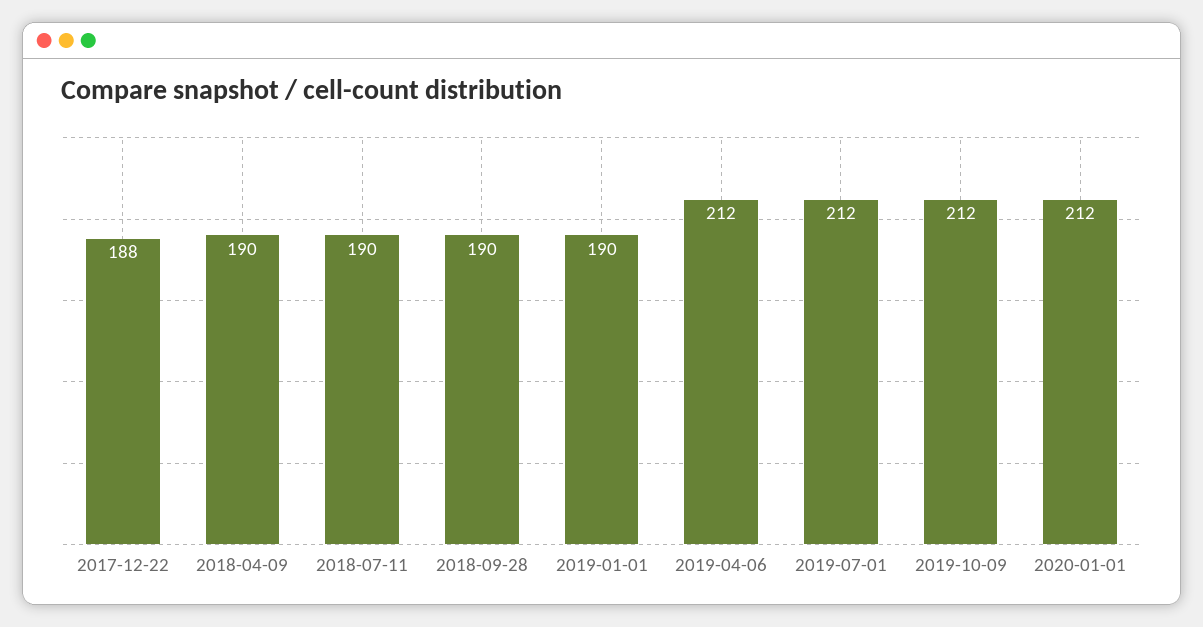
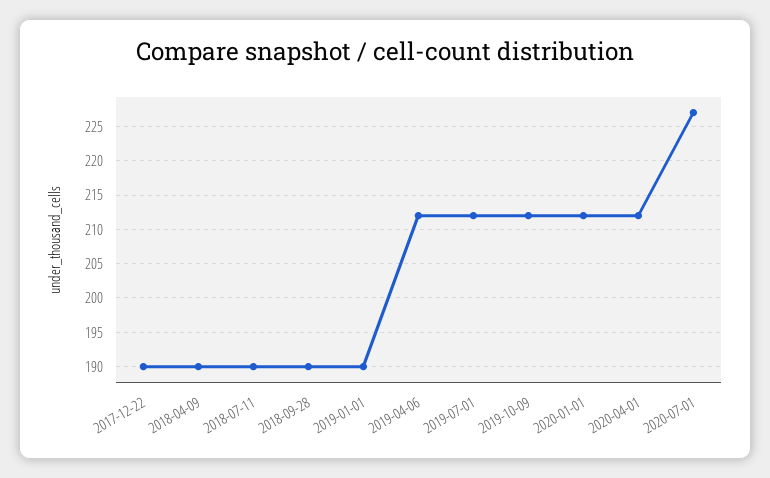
2017-12-22: 188 -> 190
2020-04-01: none -> 212
2020-07-01: none -> 227

